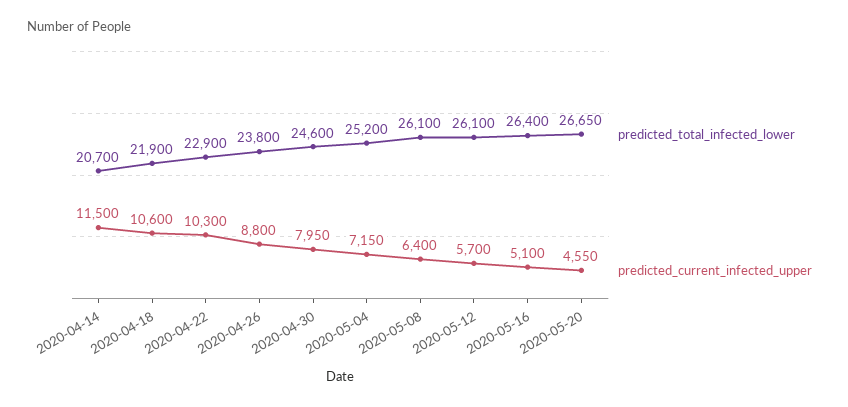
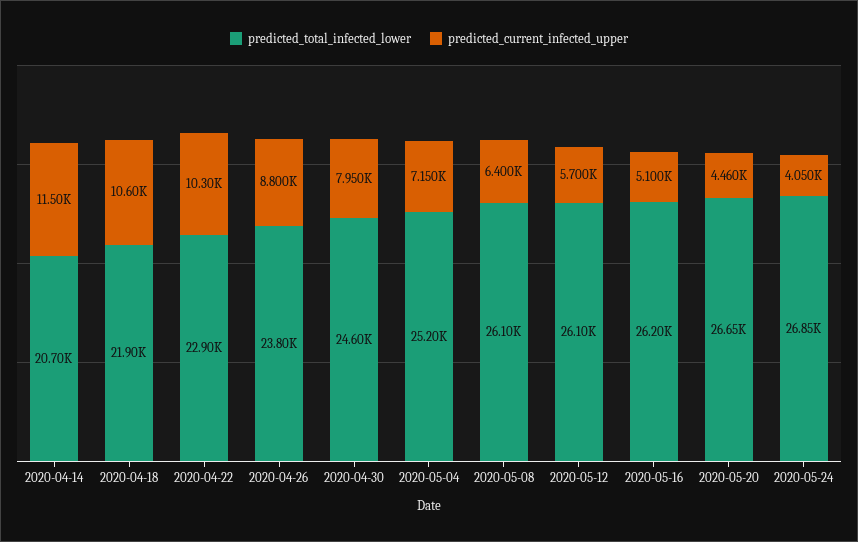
predicted_total_infected_lower, 2020-05-16: 26400 -> 26200
predicted_current_infected_upper, 2020-05-20: 4550 -> 4460
predicted_total_infected_lower, 2020-05-24: none -> 26850
predicted_current_infected_upper, 2020-05-24: none -> 4050

